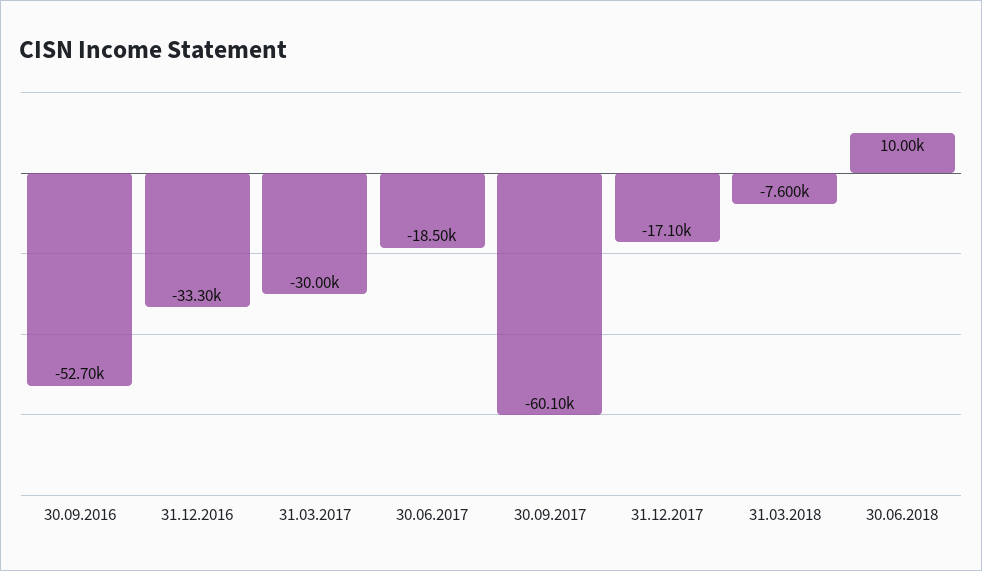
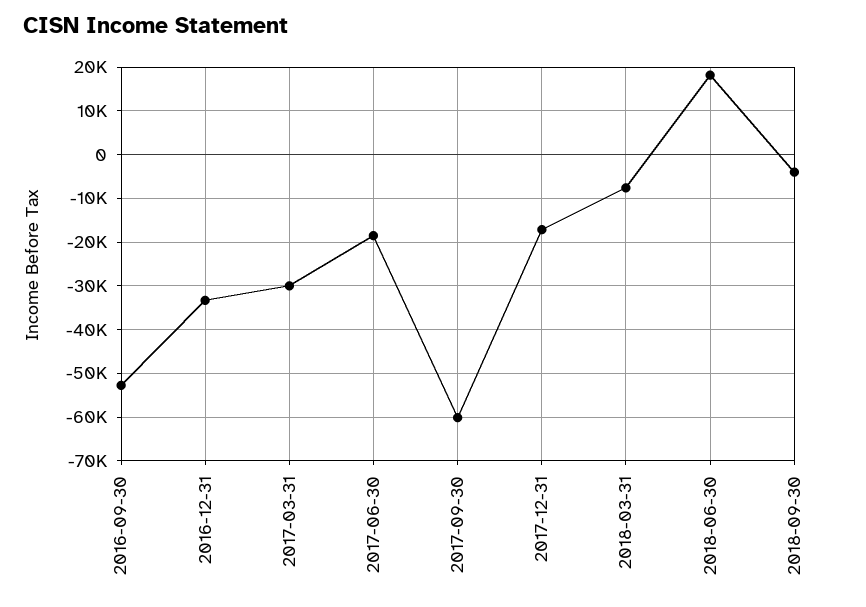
30.06.2018: 10000 -> 18000
2018-09-30: none -> -4000

